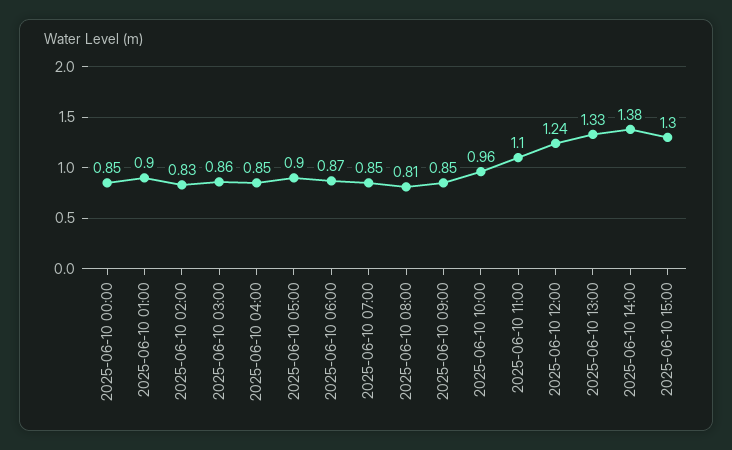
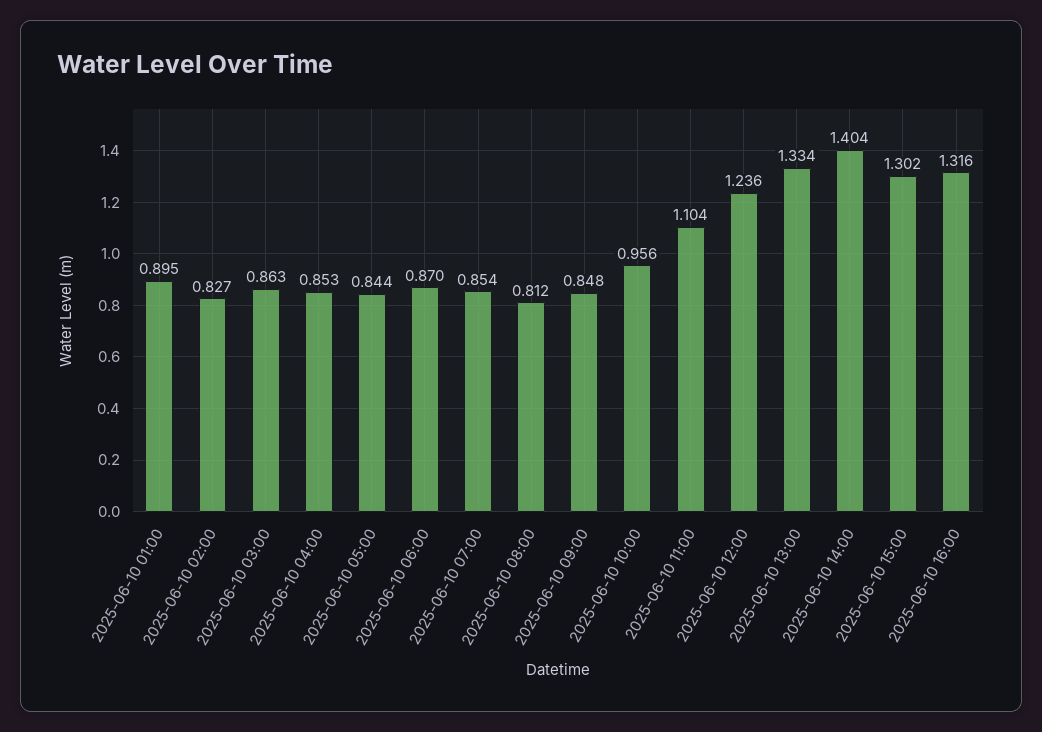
2025-06-10 00:00: 0.85 -> none
2025-06-10 05:00: 0.9 -> 0.844
2025-06-10 14:00: 1.38 -> 1.404
2025-06-10 16:00: none -> 1.316

